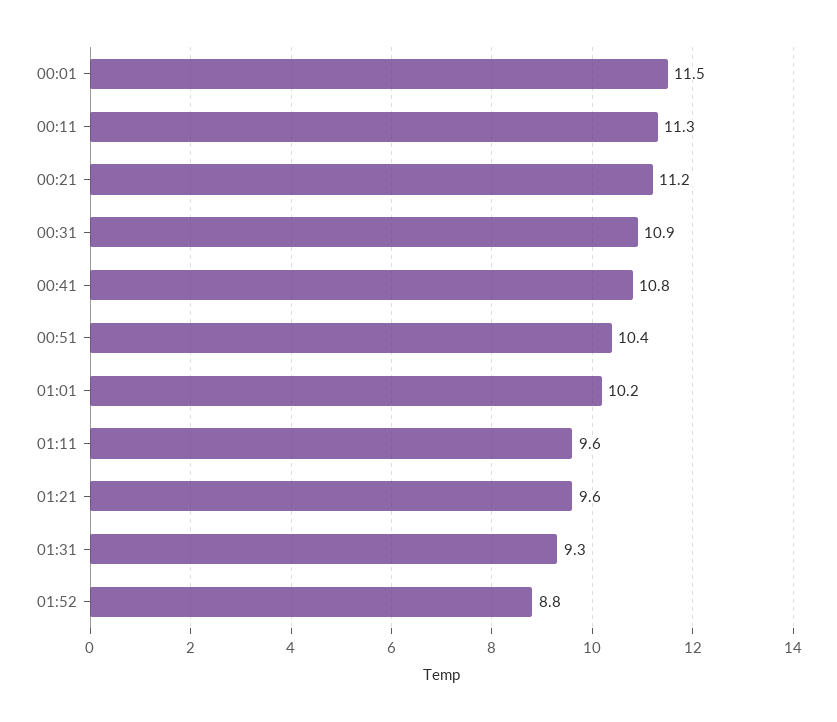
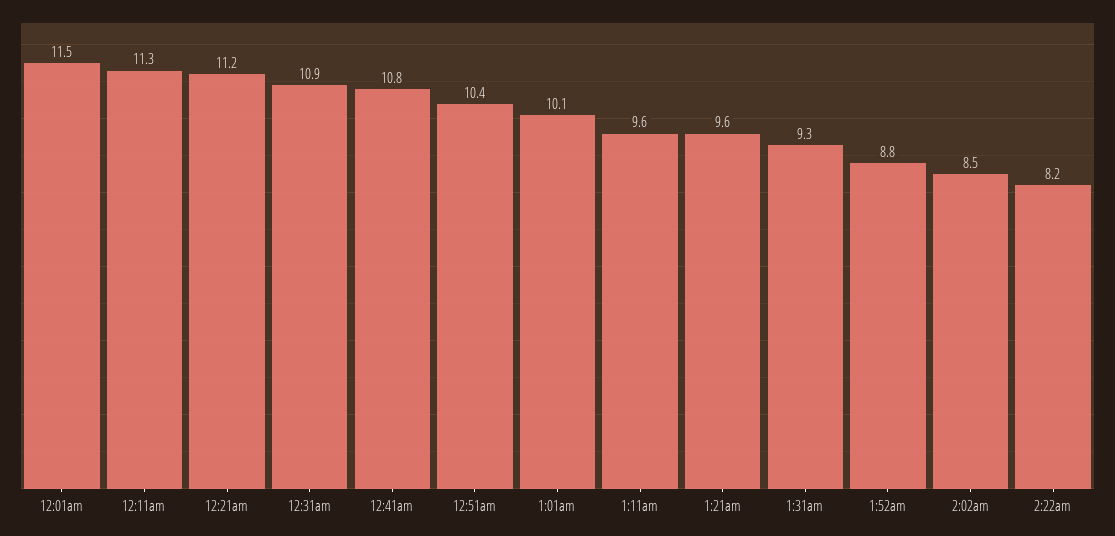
01:01: 10.2 -> 10.1
2:02am: none -> 8.5
2:22am: none -> 8.2

